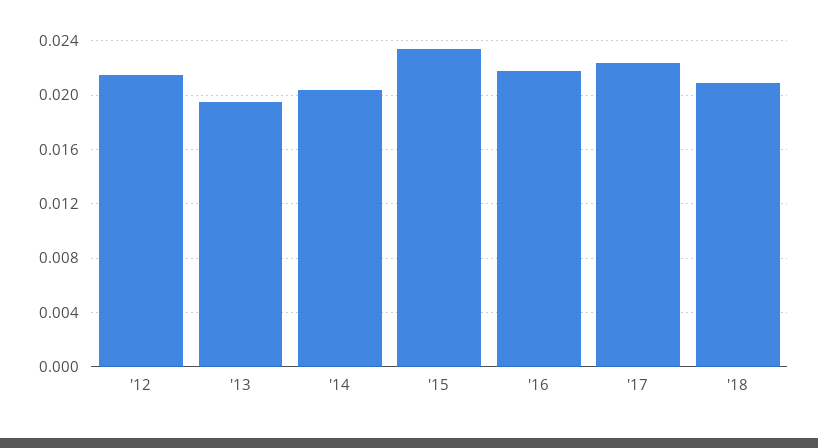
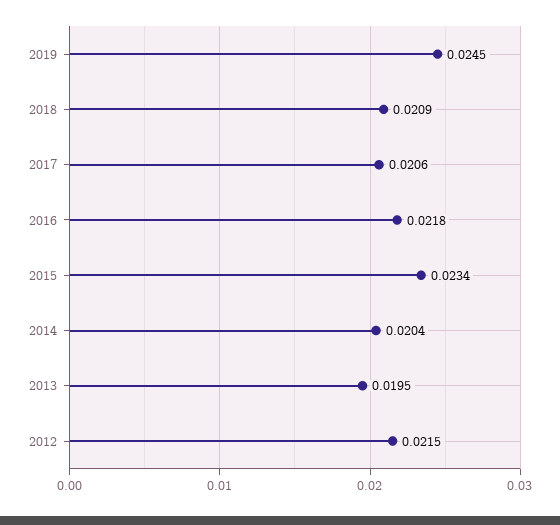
'17: 0.0225 -> 0.0206
2019: none -> 0.0245

